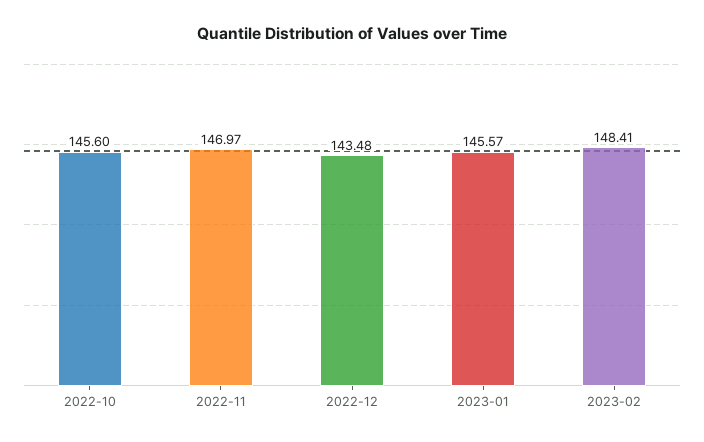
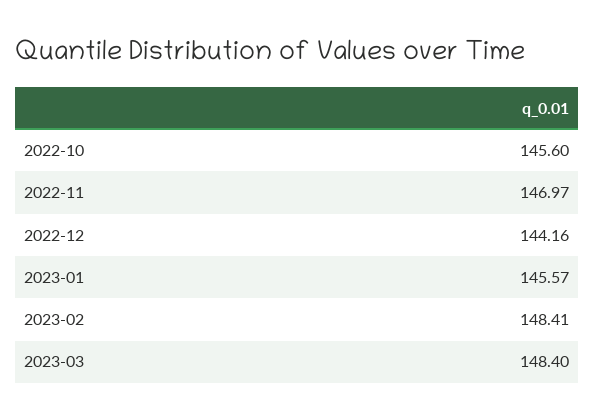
2022-12: 143.48 -> 144.16
2023-03: none -> 148.4

